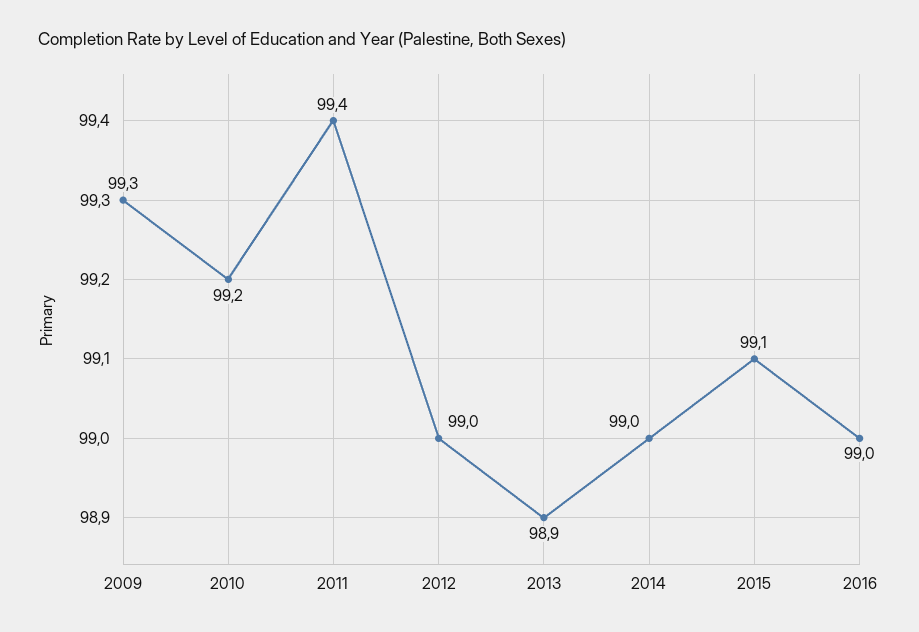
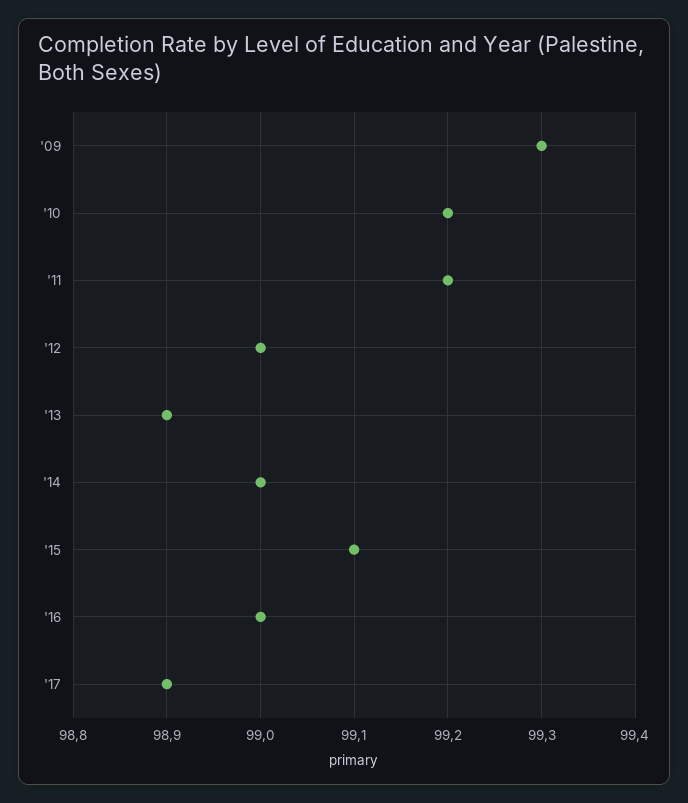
2011: 99.4 -> 99.2
'17: none -> 98.9

